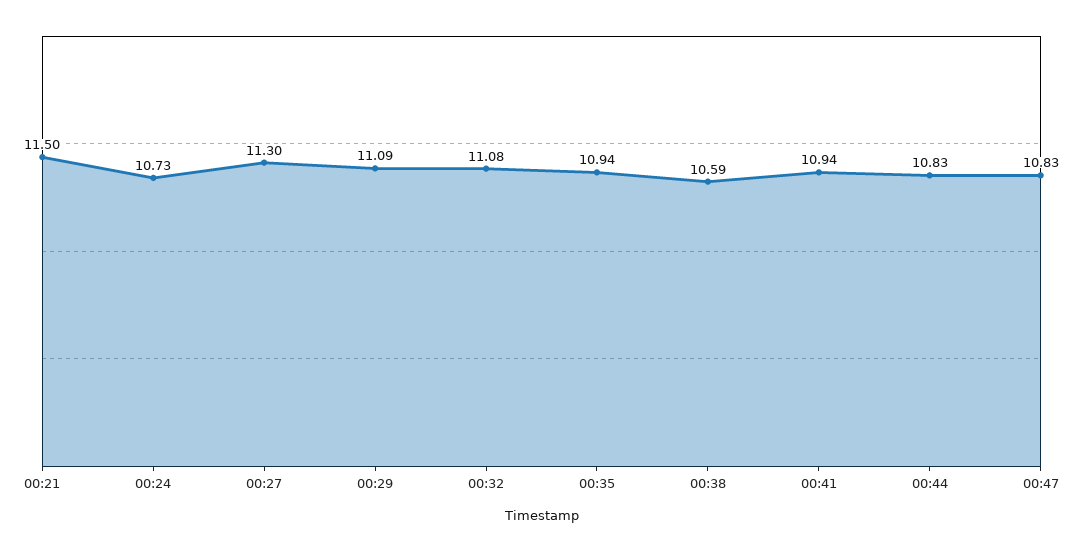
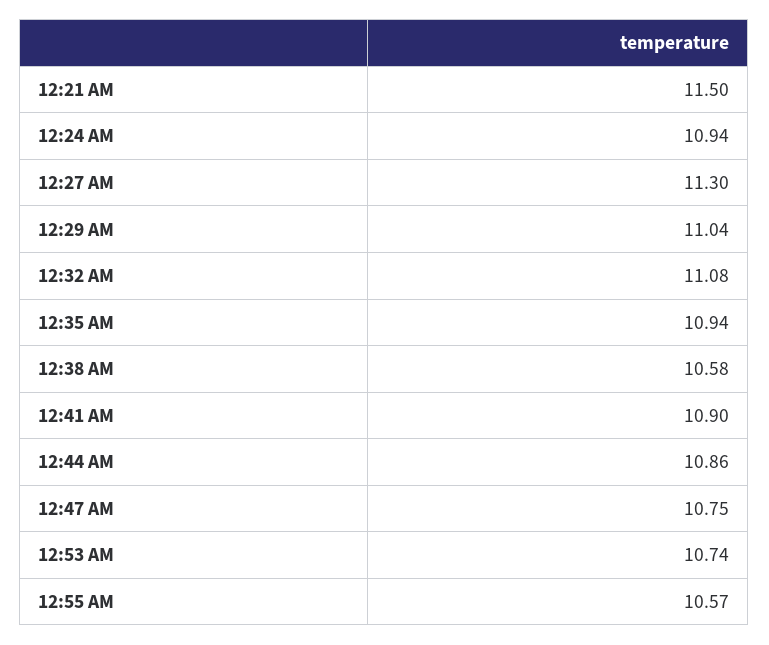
00:24: 10.73 -> 10.94
00:29: 11.09 -> 11.04
00:38: 10.59 -> 10.58
00:41: 10.94 -> 10.9
00:44: 10.83 -> 10.86
00:47: 10.83 -> 10.75
12:53 AM: none -> 10.74
12:55 AM: none -> 10.57

